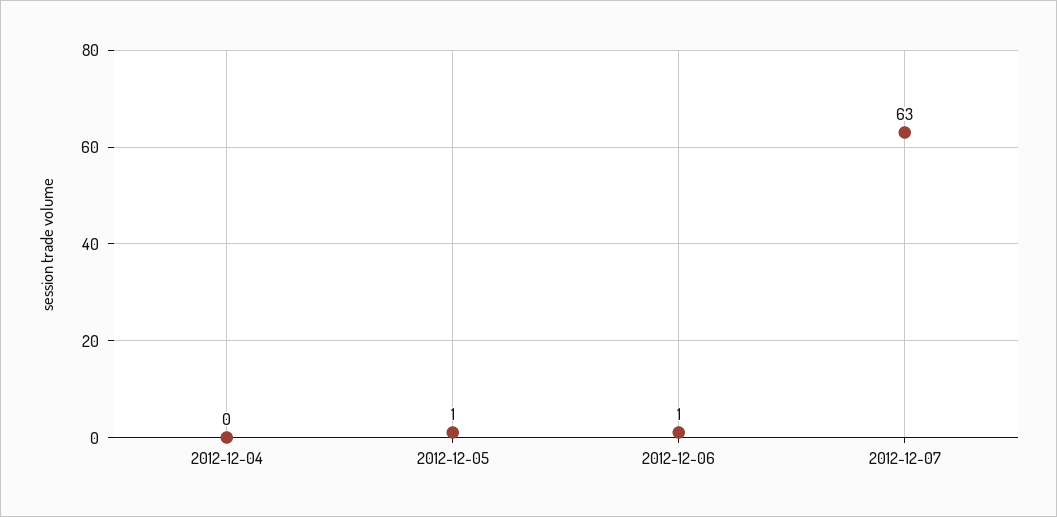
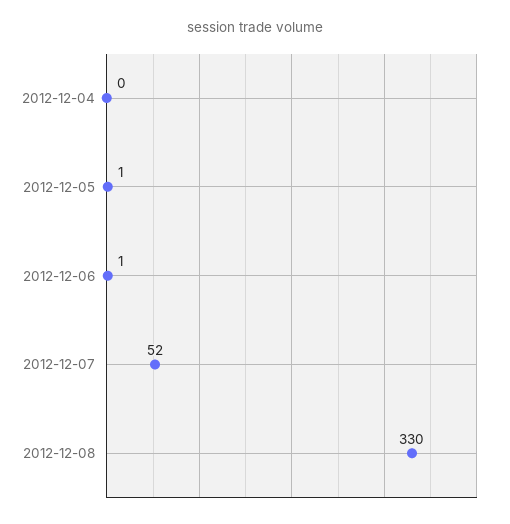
2012-12-07: 63 -> 52
2012-12-08: none -> 330

